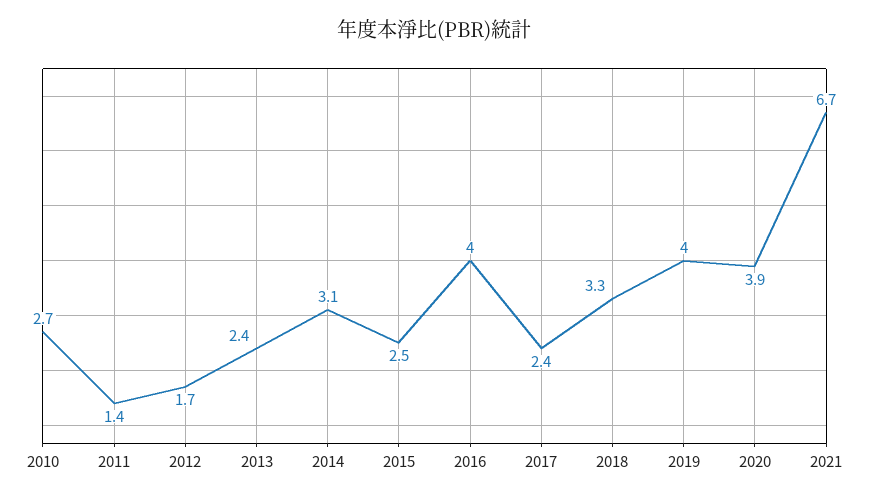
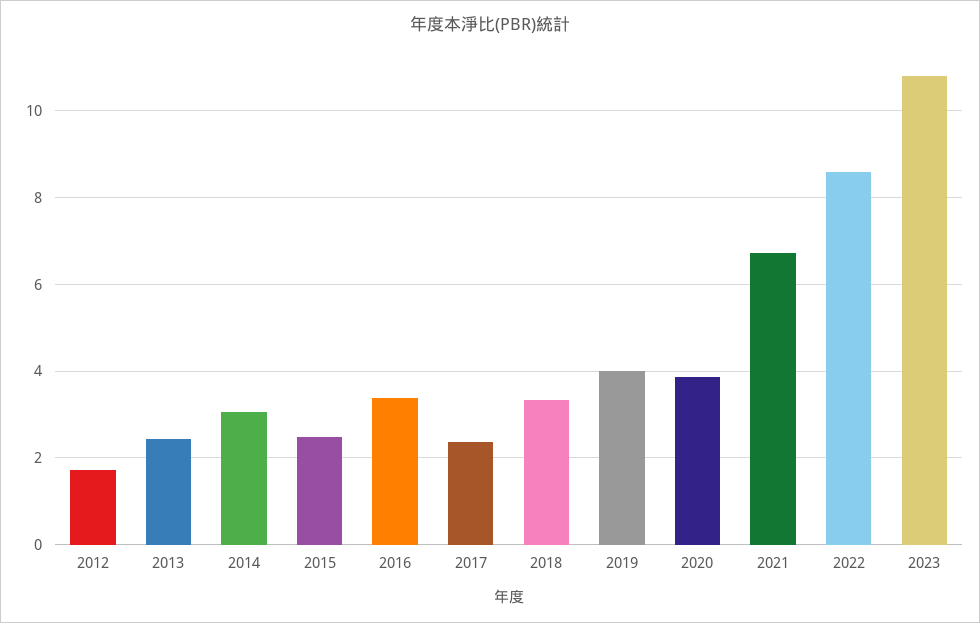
2010: 2.7 -> none
2011: 1.4 -> none
2016: 4 -> 3.4
2022: none -> 8.6
2023: none -> 10.8

